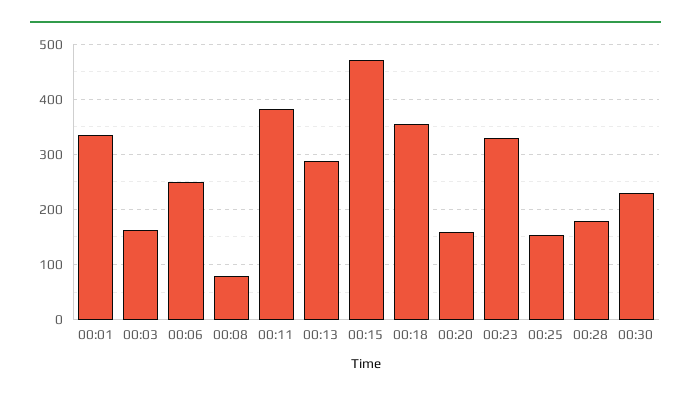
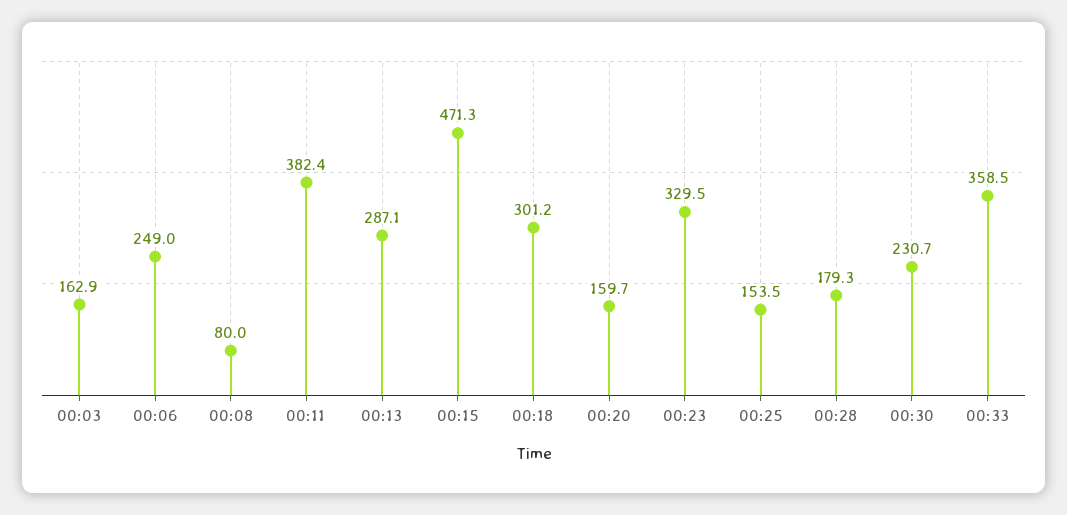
00:01: 340 -> none
00:18: 360 -> 301.2
00:33: none -> 358.5

